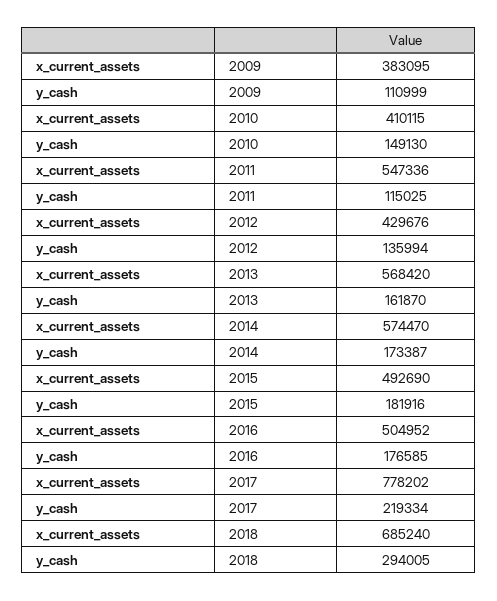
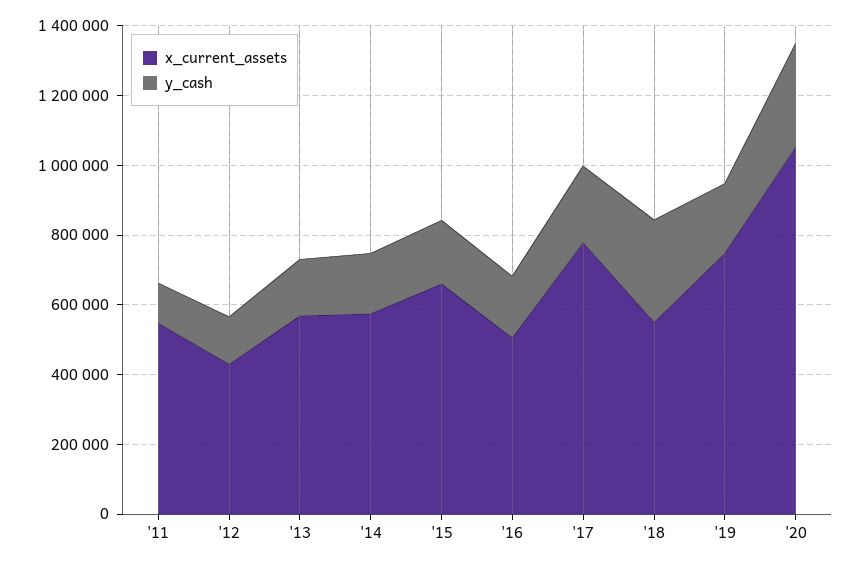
x_current_assets, 2009: 383095 -> none
y_cash, 2009: 110999 -> none
x_current_assets, 2010: 410115 -> none
y_cash, 2010: 149130 -> none
x_current_assets, 2015: 492690 -> 650000
x_current_assets, 2018: 685240 -> 550000
x_current_assets, '19: none -> 750000
y_cash, '19: none -> 200000
x_current_assets, '20: none -> 1050000
y_cash, '20: none -> 300000

